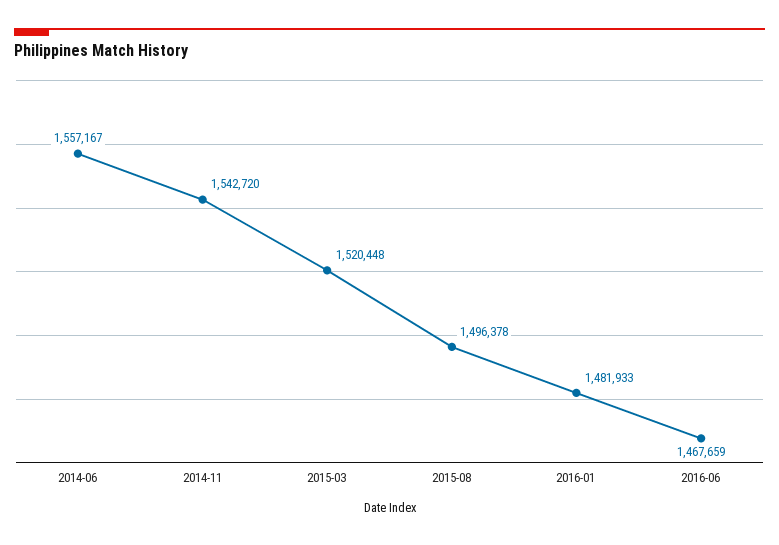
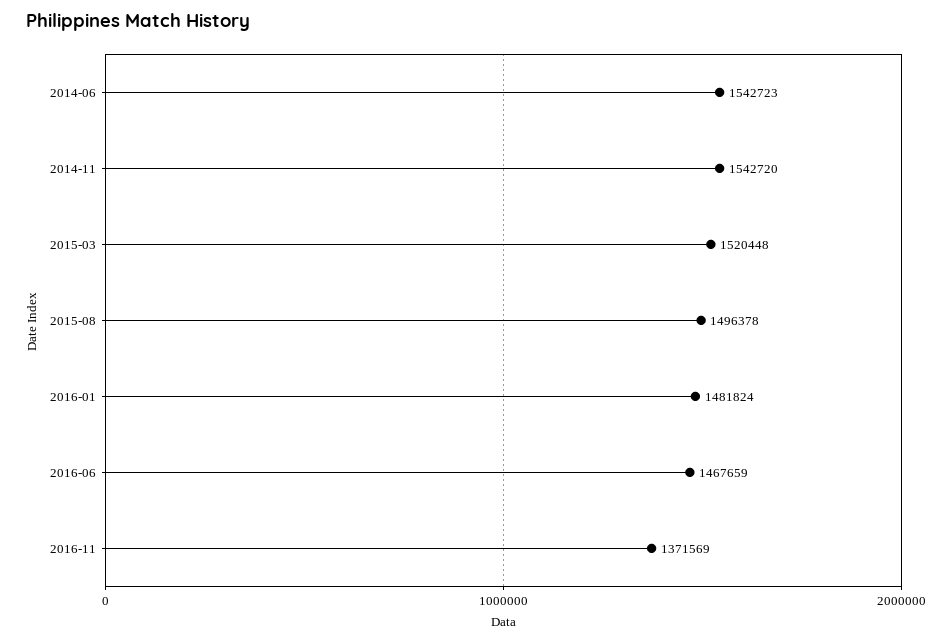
2014-06: 1557167 -> 1542723
2016-01: 1481933 -> 1481824
2016-11: none -> 1371569

